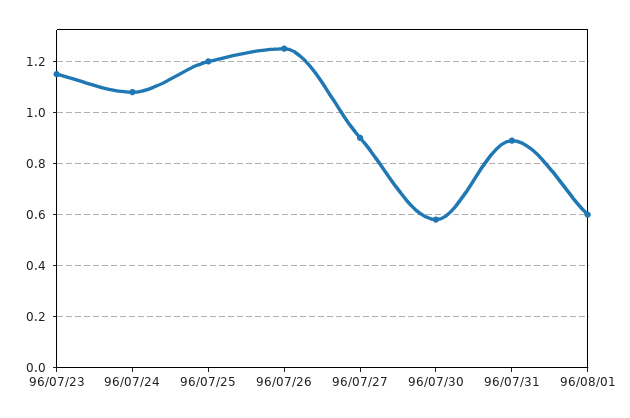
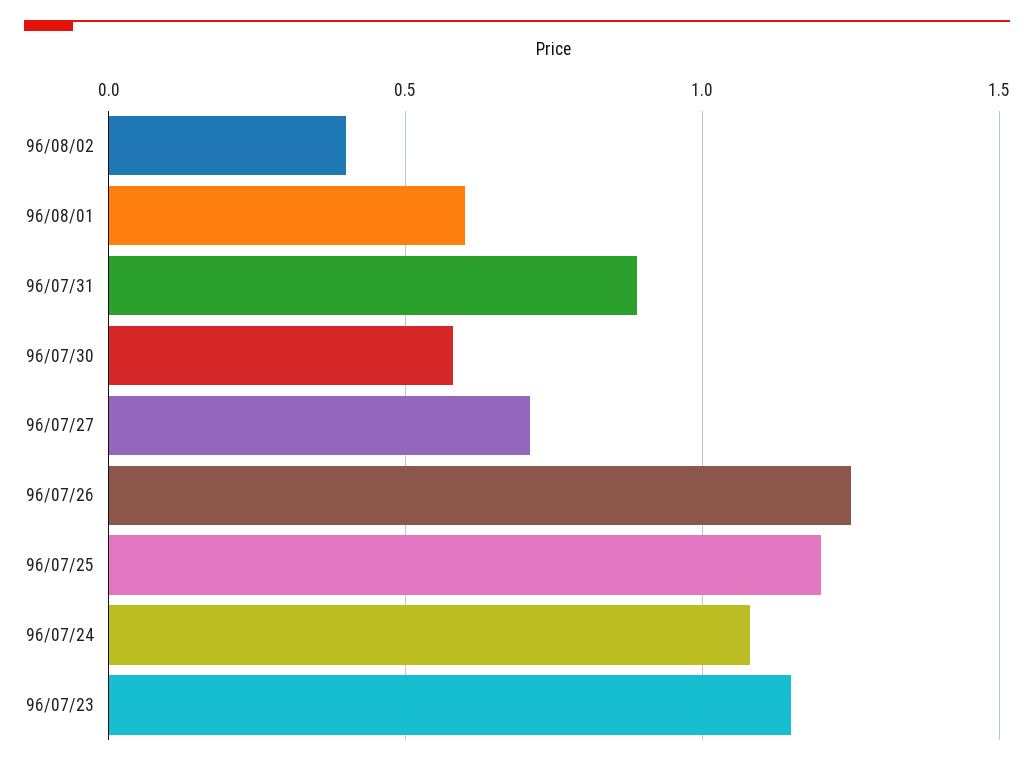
96/07/27: 0.9 -> 0.7
96/08/02: none -> 0.4

